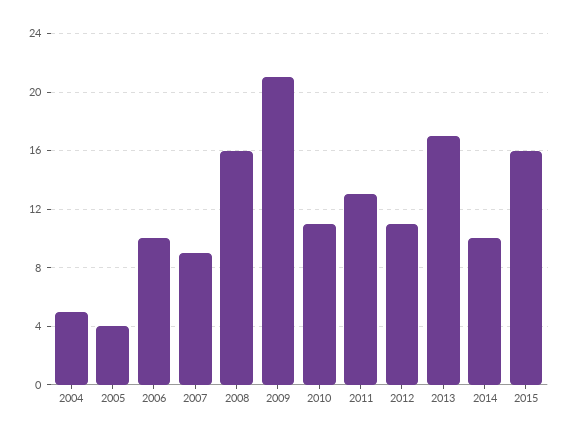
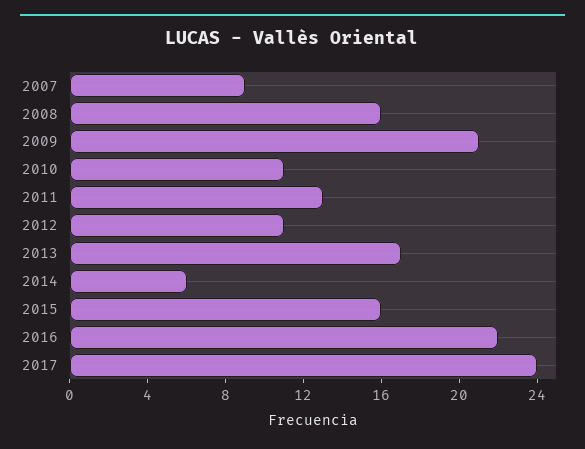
2004: 5 -> none
2005: 4 -> none
2006: 10 -> none
2014: 10 -> 6
2016: none -> 22
2017: none -> 24

